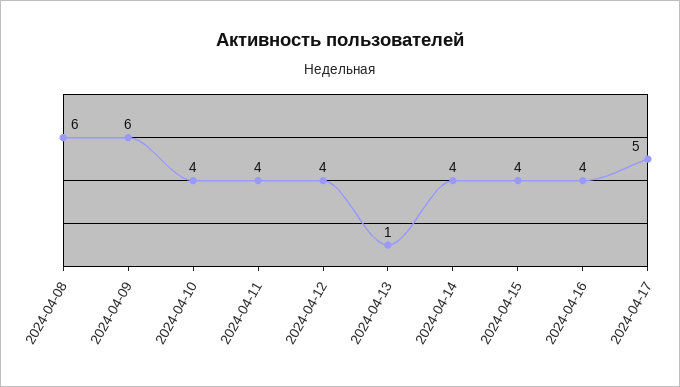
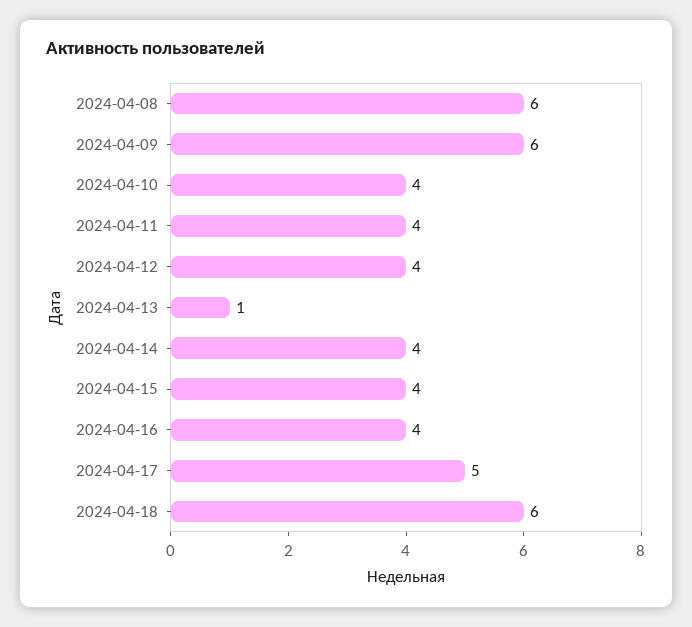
2024-04-18: none -> 6

